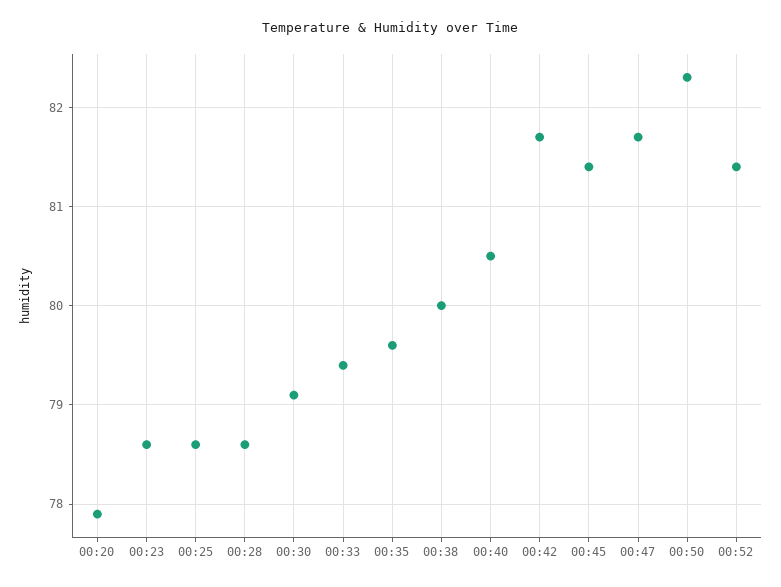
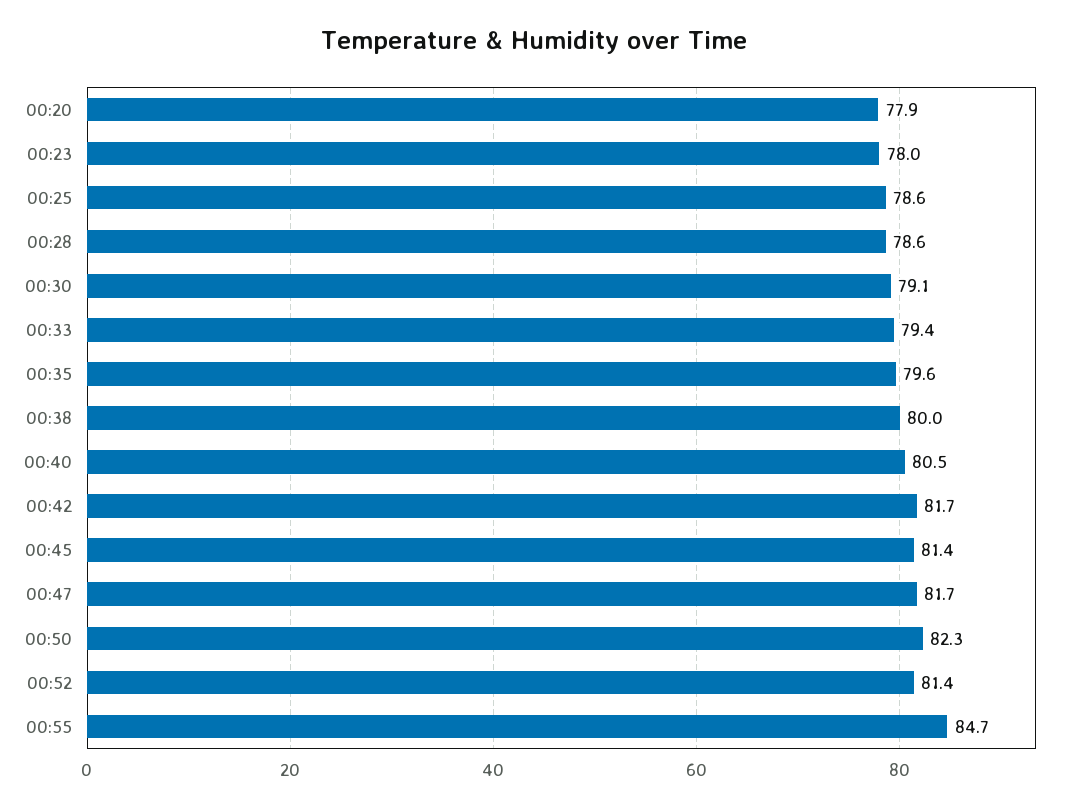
00:23: 78.6 -> 78
00:55: none -> 84.7

